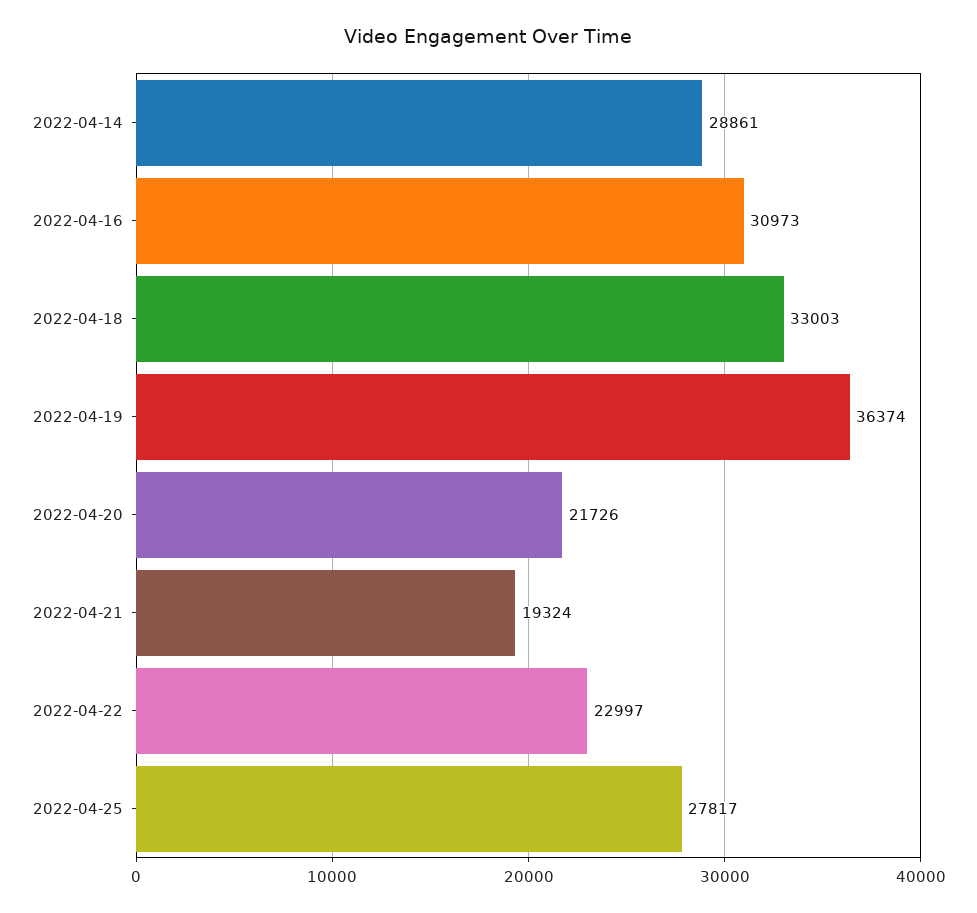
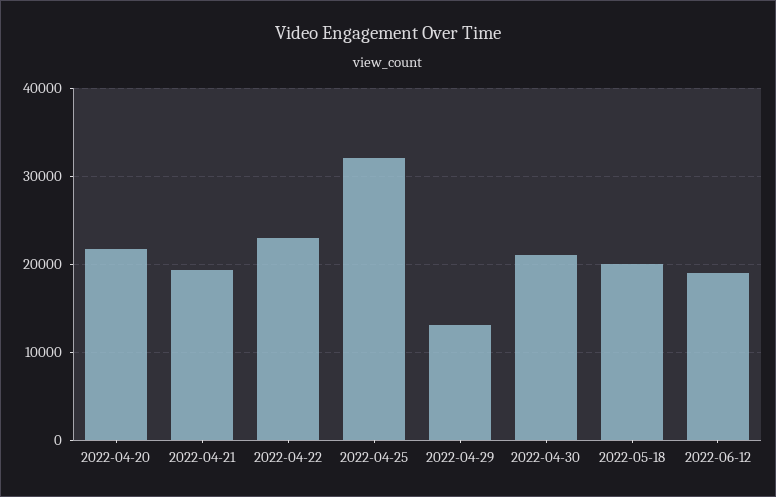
2022-04-14: 28861 -> none
2022-04-16: 30973 -> none
2022-04-18: 33003 -> none
2022-04-19: 36374 -> none
2022-04-25: 27817 -> 32000
2022-04-29: none -> 13000
2022-04-30: none -> 21000
2022-05-18: none -> 20000
2022-06-12: none -> 19000

